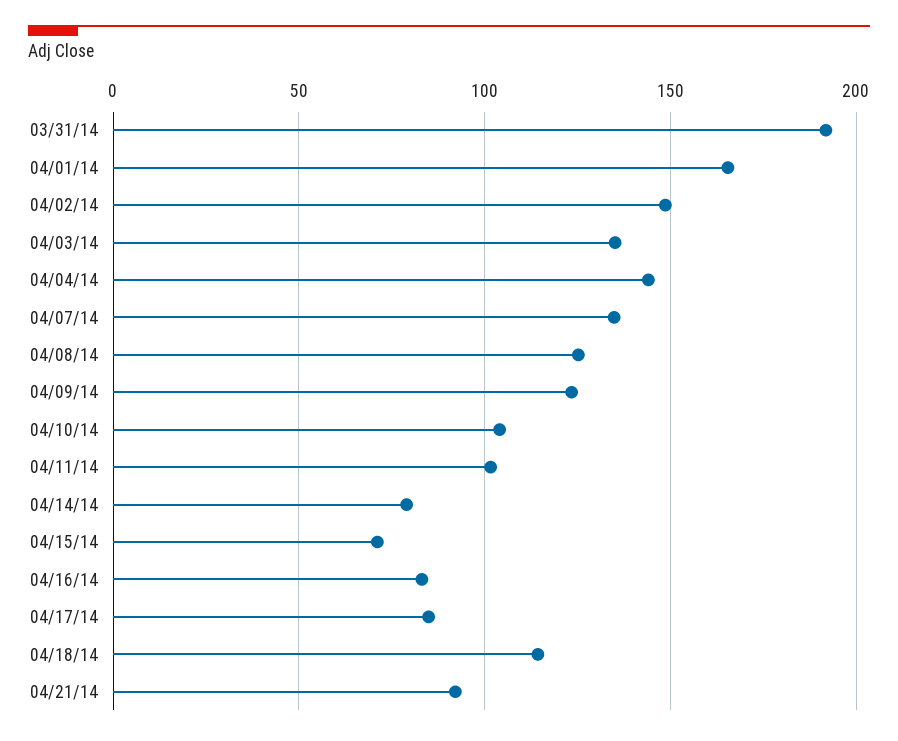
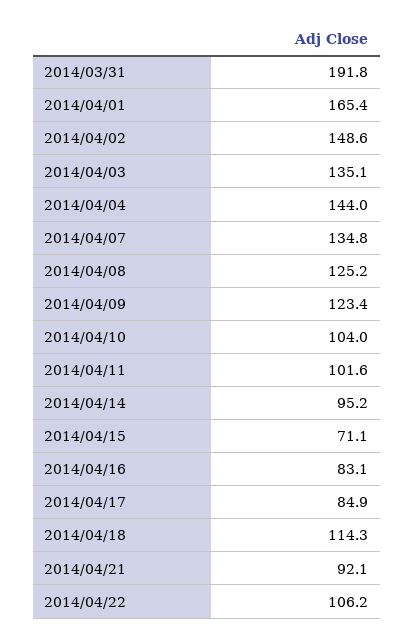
04/14/14: 80 -> 95.2
2014/04/22: none -> 106.2

